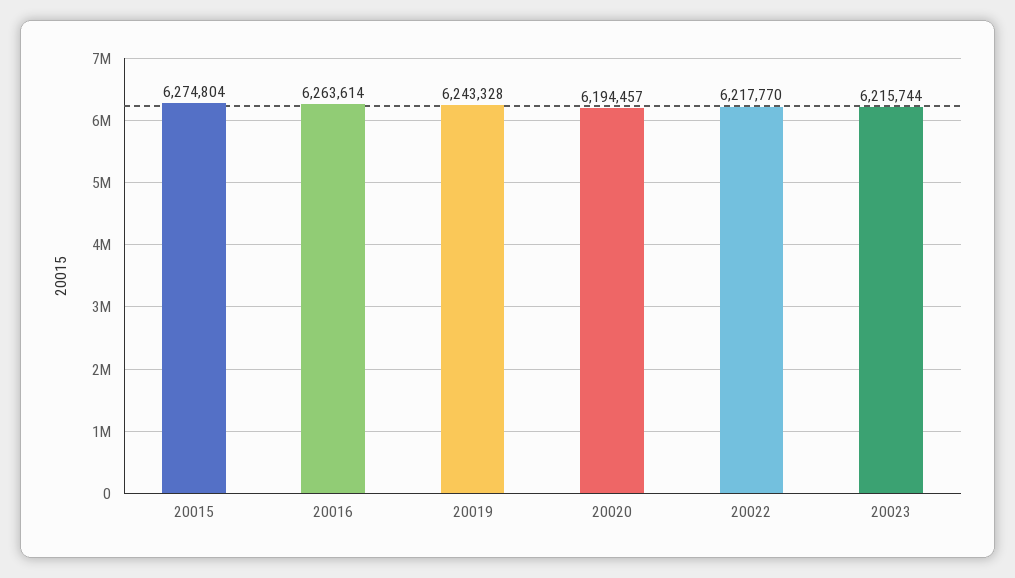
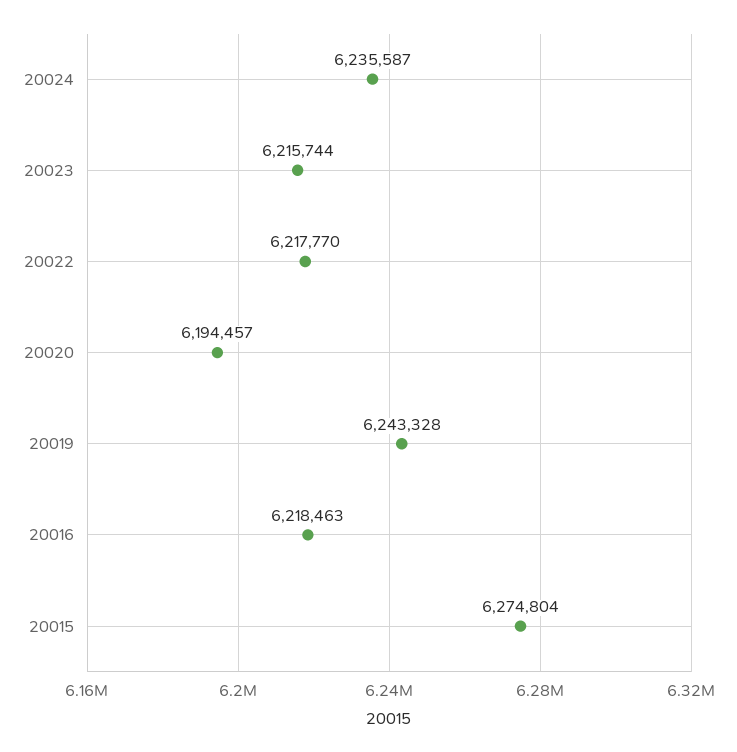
20016: 6263614 -> 6218463
20024: none -> 6235587

